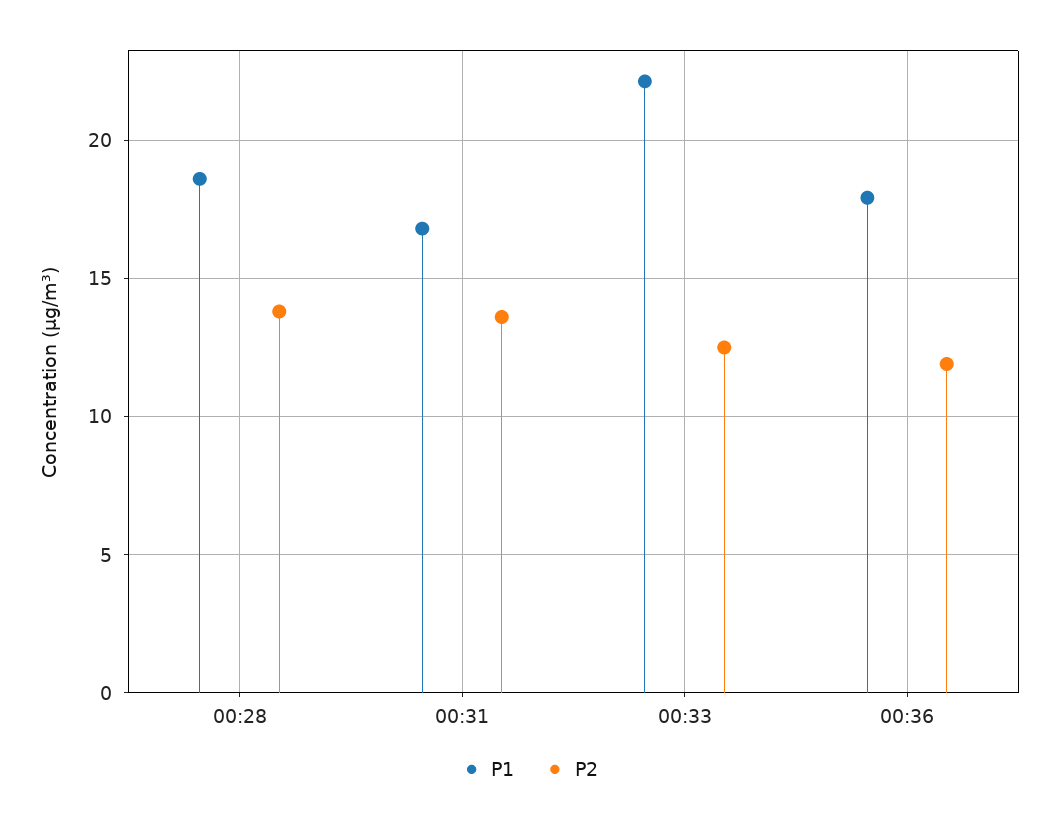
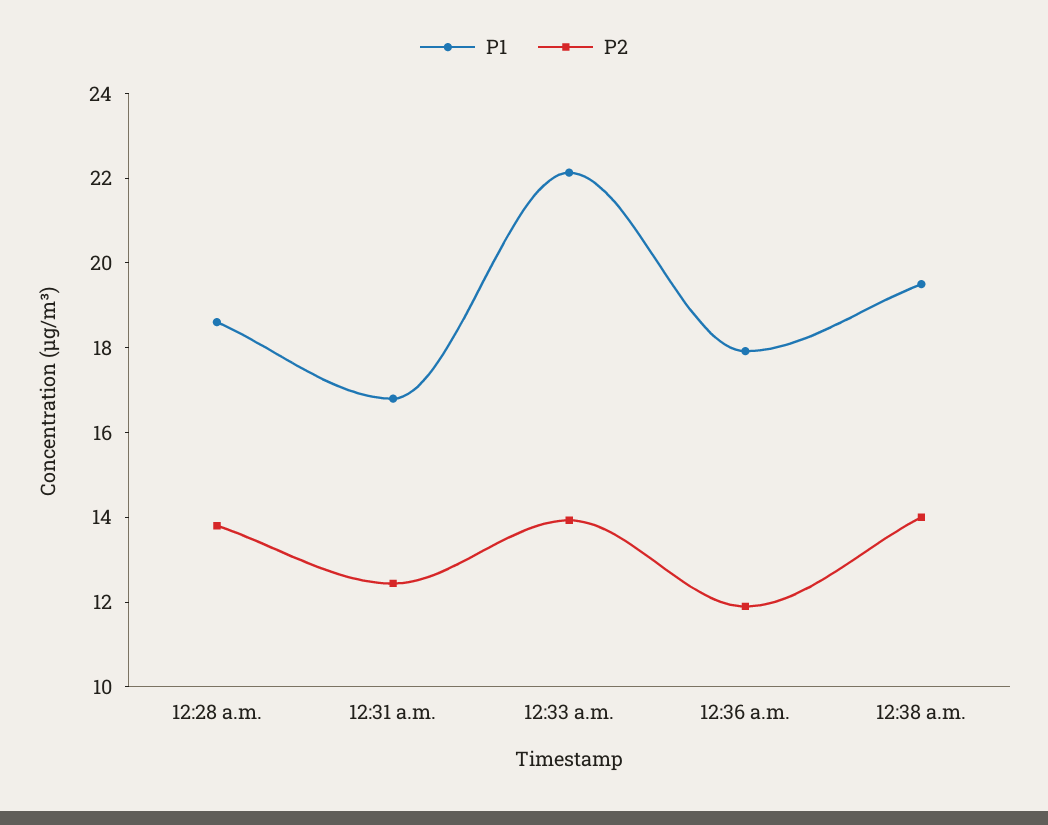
P2, 00:31: 13.5 -> 12.5
P2, 00:33: 12.5 -> 14
P1, 12:38 a.m.: none -> 19.5
P2, 12:38 a.m.: none -> 14

